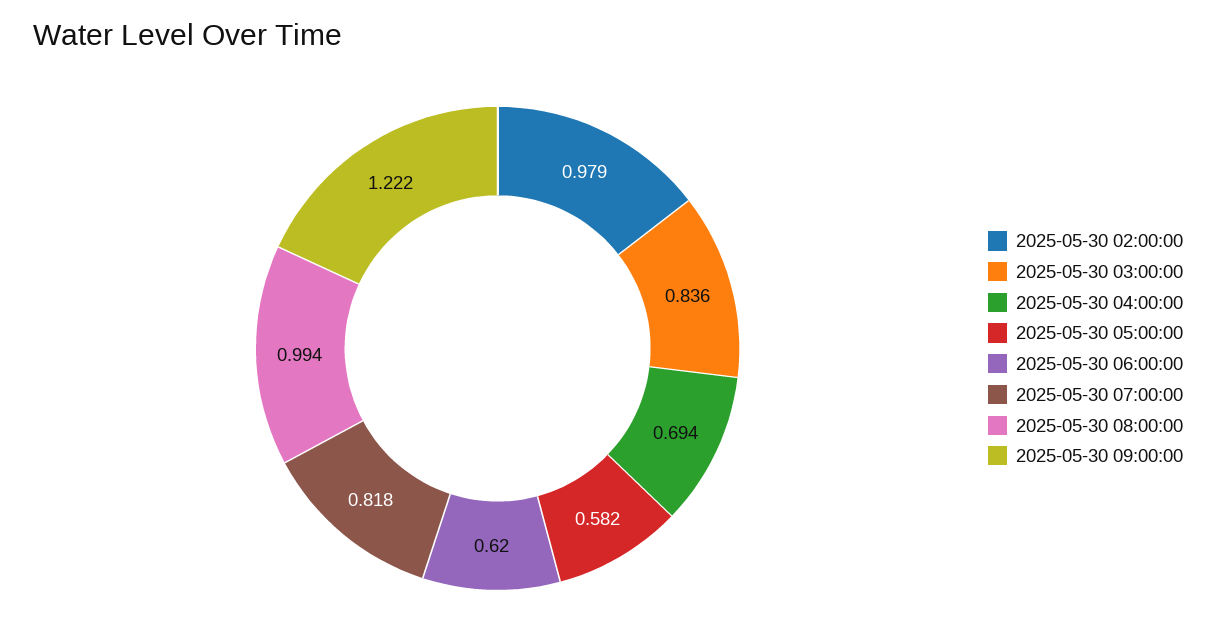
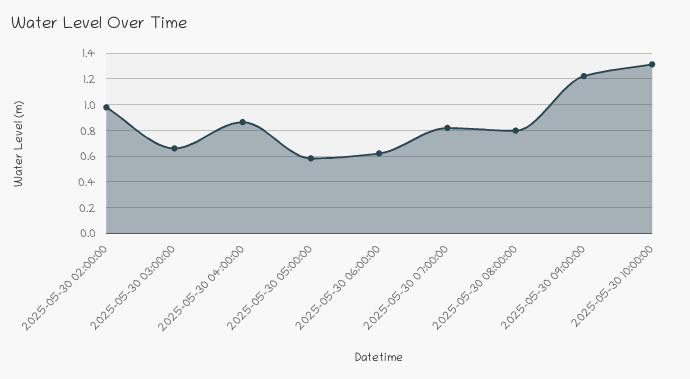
2025-05-30 03:00:00: 0.836 -> 0.65
2025-05-30 04:00:00: 0.694 -> 0.85
2025-05-30 08:00:00: 0.994 -> 0.8
2025-05-30 10:00:00: none -> 1.3

